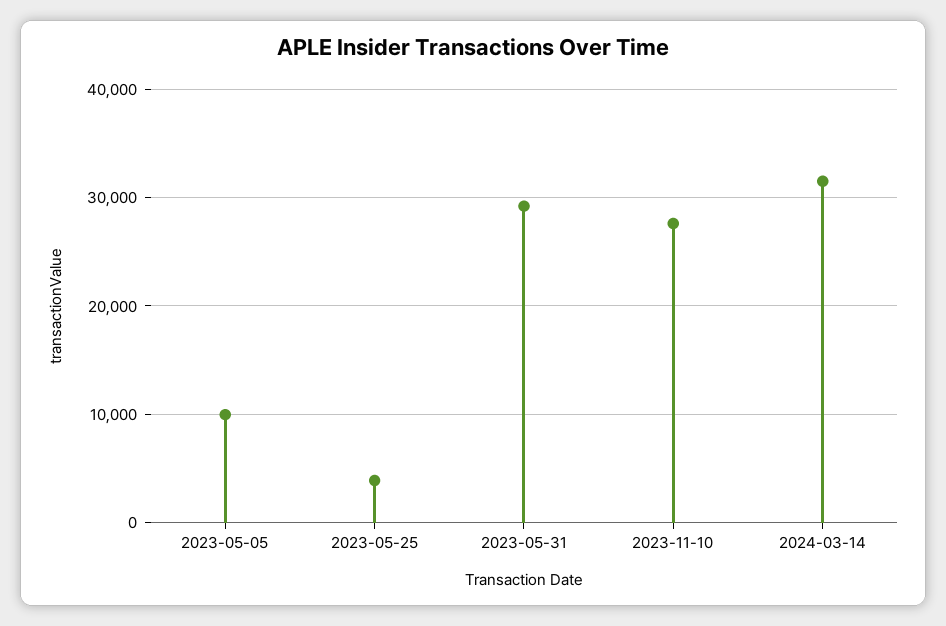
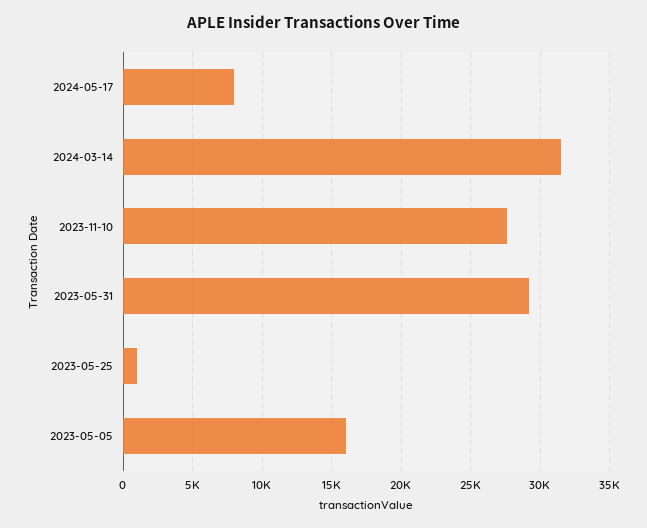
2023-05-05: 10000 -> 16000
2023-05-25: 4000 -> 1000
2024-05-17: none -> 8000

